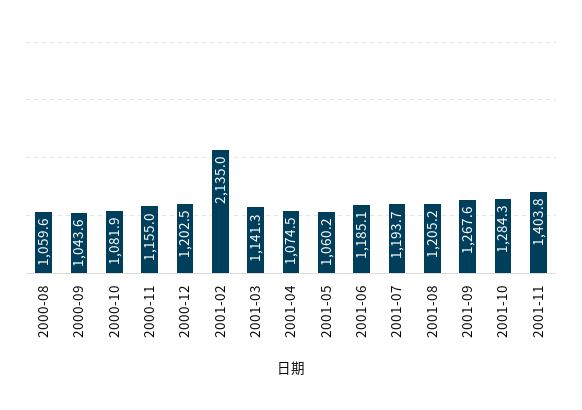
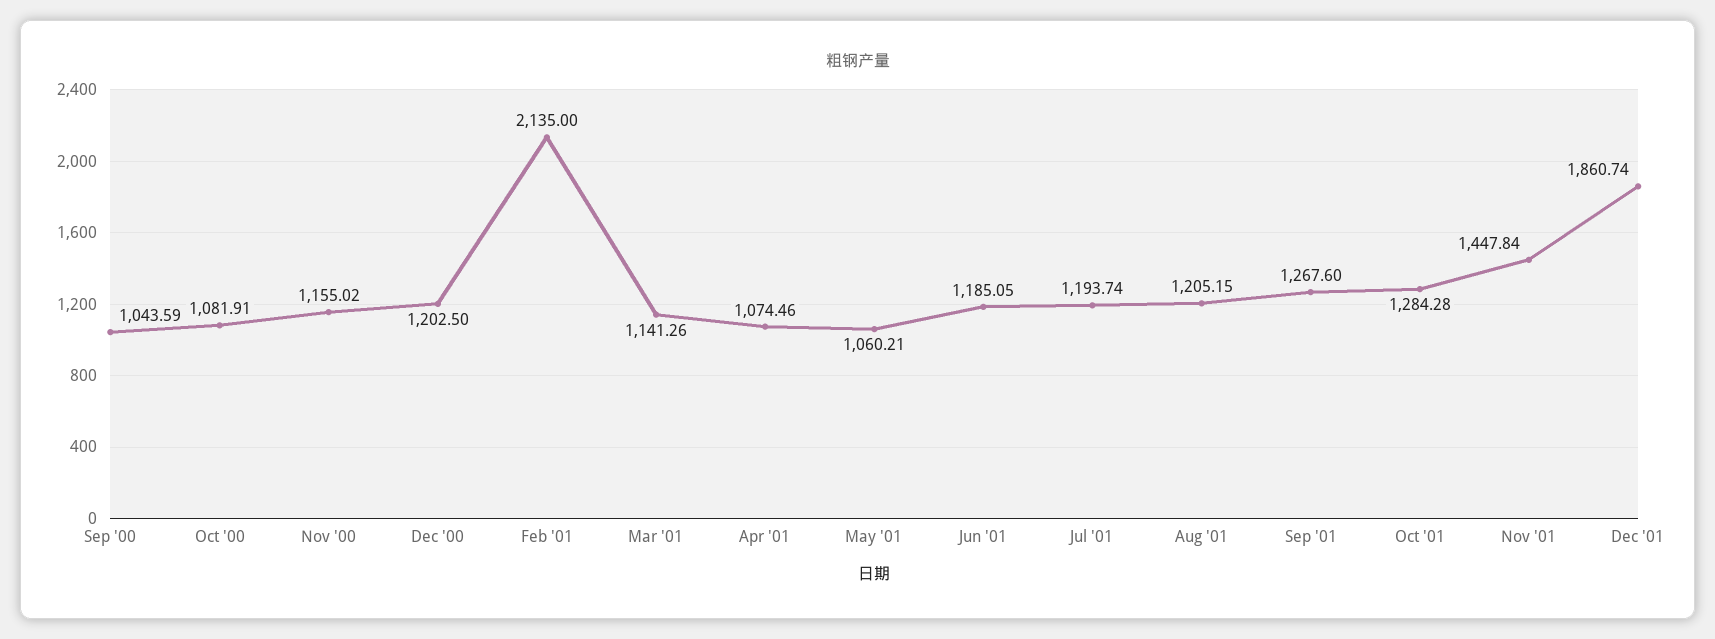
2000-08: 1059.6 -> none
2001-11: 1403.8 -> 1447.84
Dec '01: none -> 1860.74

